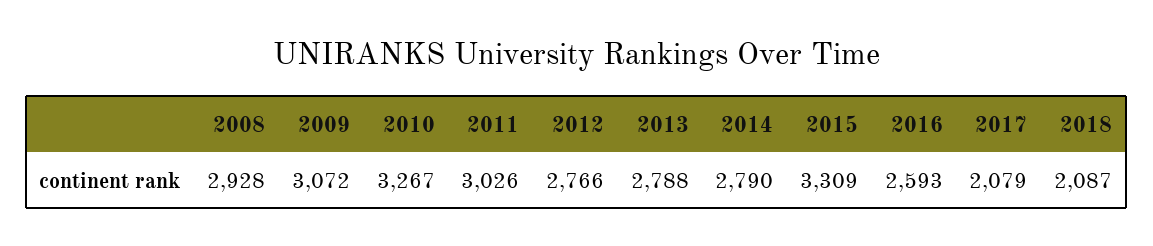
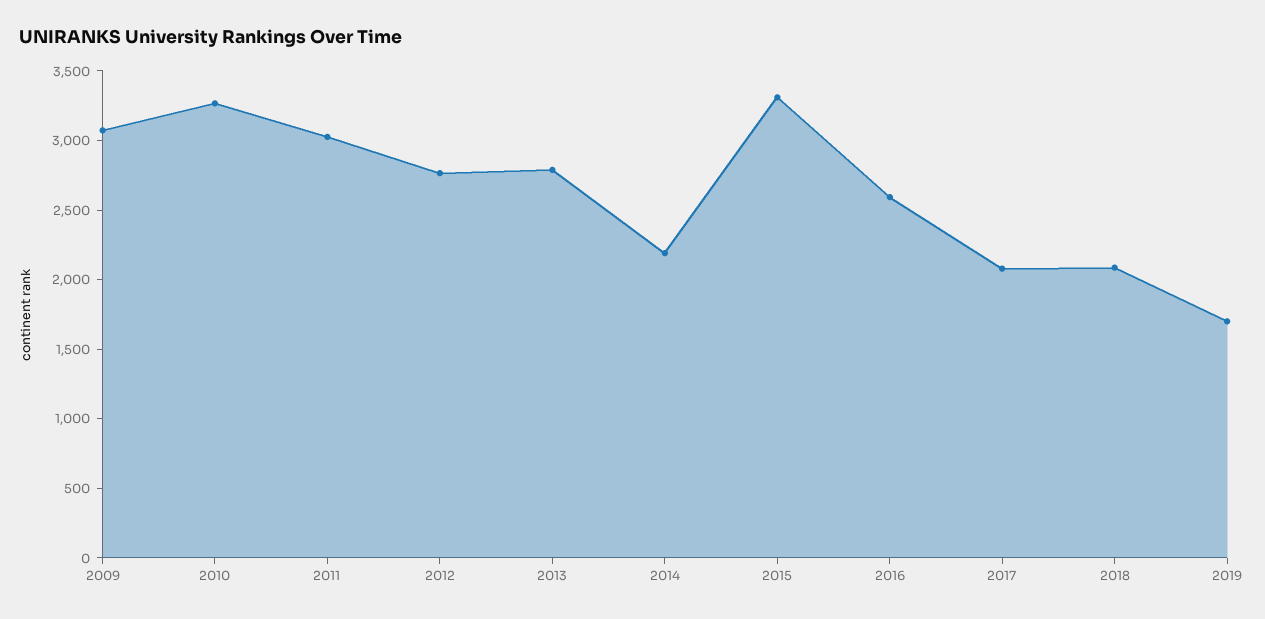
2008: 2928 -> none
2014: 2790 -> 2200
2019: none -> 1700

